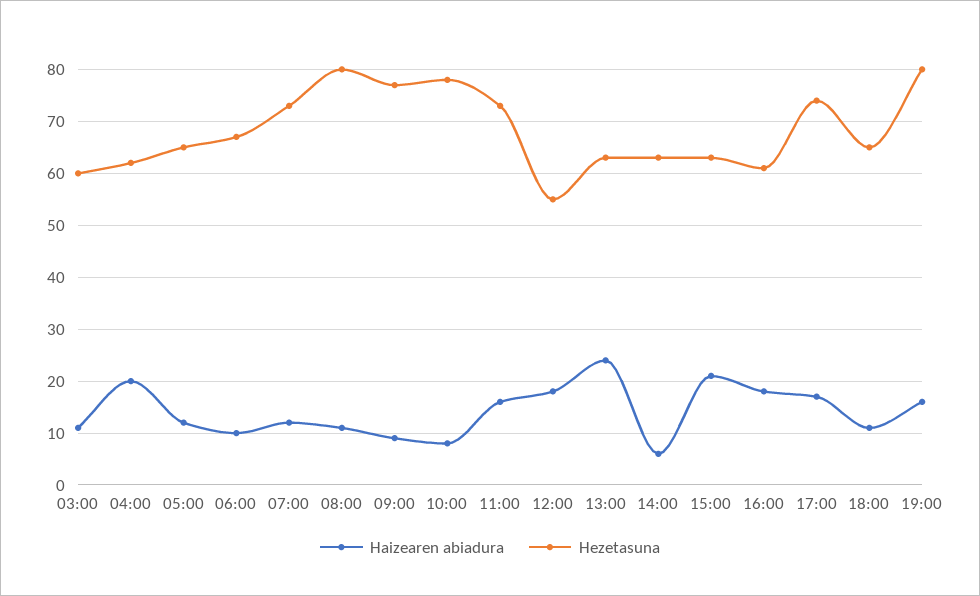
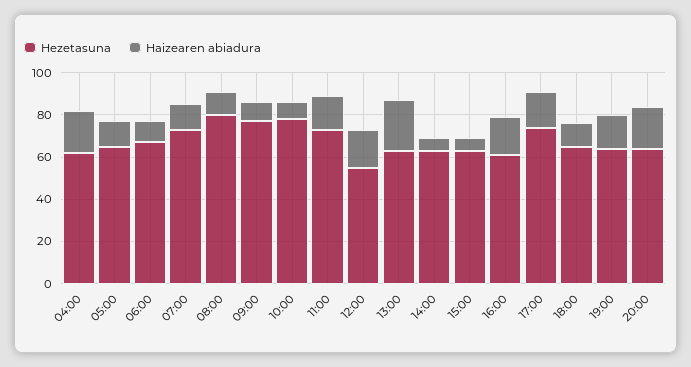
Haizearen abiadura, 03:00: 10 -> none
Hezetasuna, 03:00: 60 -> none
Haizearen abiadura, 15:00: 20 -> 5
Hezetasuna, 19:00: 80 -> 65
Hezetasuna, 20:00: none -> 65
Haizearen abiadura, 20:00: none -> 20

